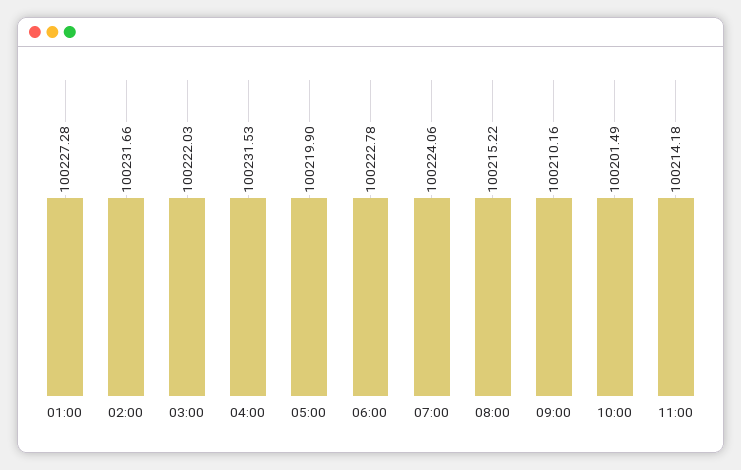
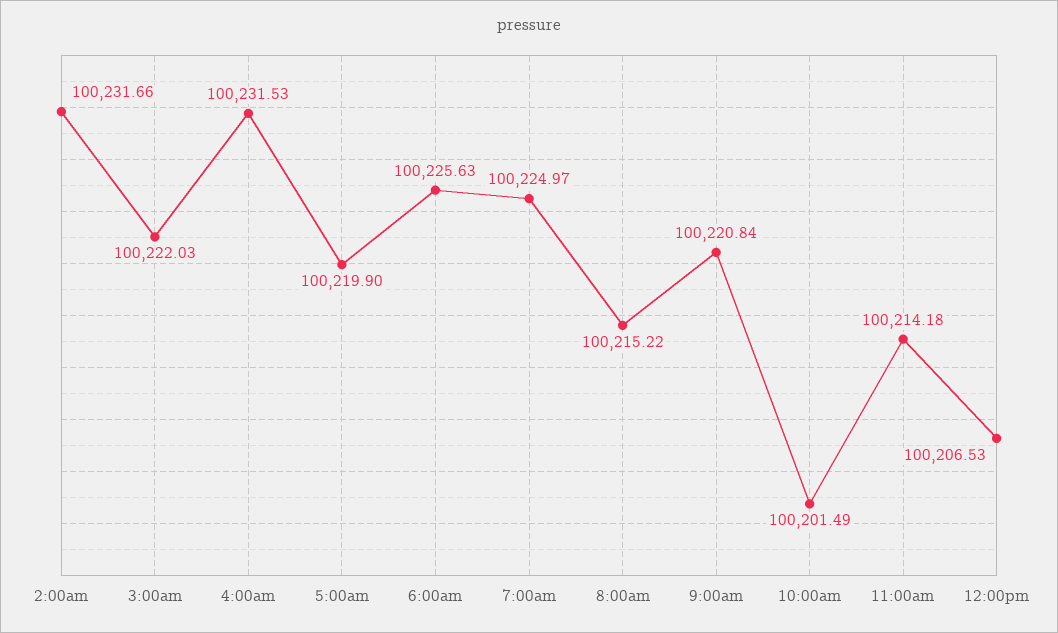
01:00: 100227.28 -> none
06:00: 100222.78 -> 100225.63
07:00: 100224.06 -> 100224.97
09:00: 100210.16 -> 100220.84
12:00pm: none -> 100206.53

